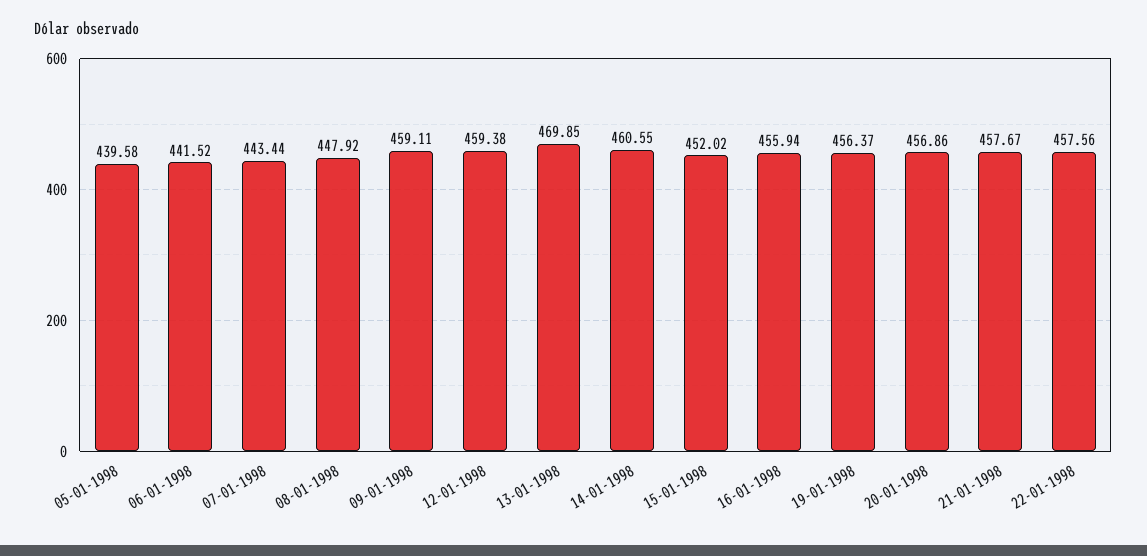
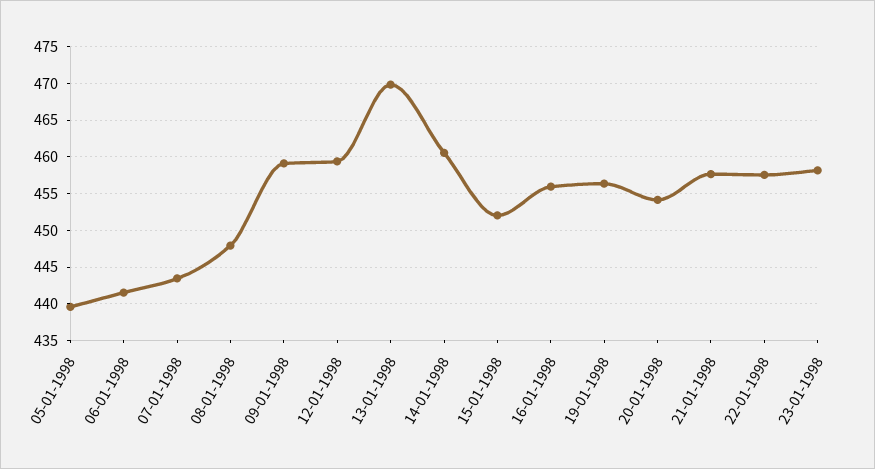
20-01-1998: 456.86 -> 454
23-01-1998: none -> 458

